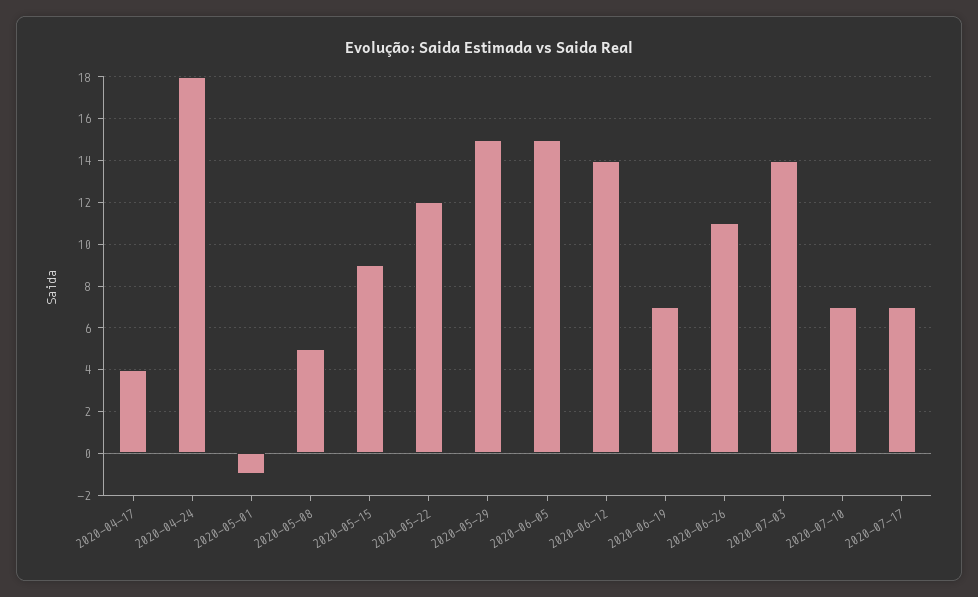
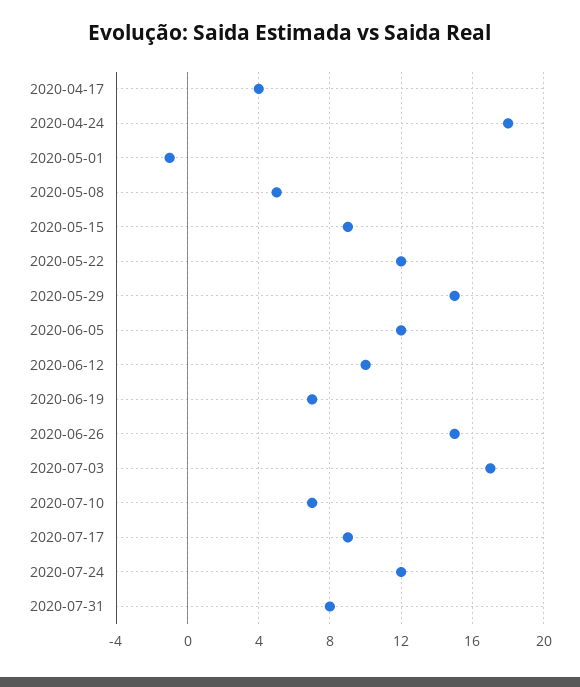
2020-06-05: 15 -> 12
2020-06-12: 14 -> 10
2020-06-26: 11 -> 15
2020-07-03: 14 -> 17
2020-07-17: 7 -> 9
2020-07-24: none -> 12
2020-07-31: none -> 8

